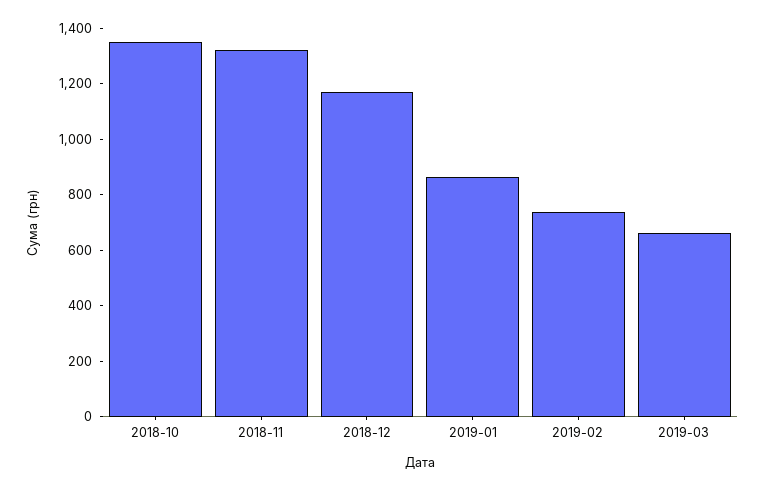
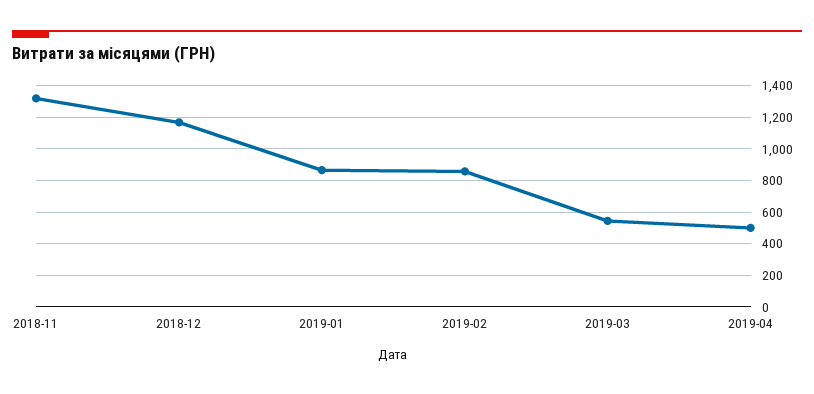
2018-10: 1350 -> none
2019-02: 750 -> 850
2019-03: 650 -> 550
2019-04: none -> 500

